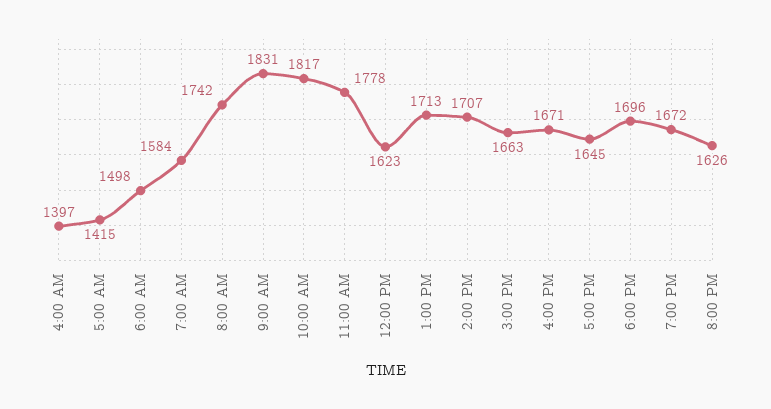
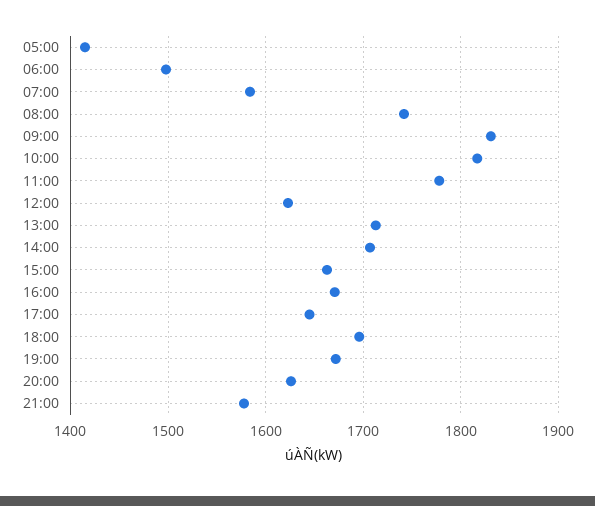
4:00 AM: 1397 -> none
21:00: none -> 1580

